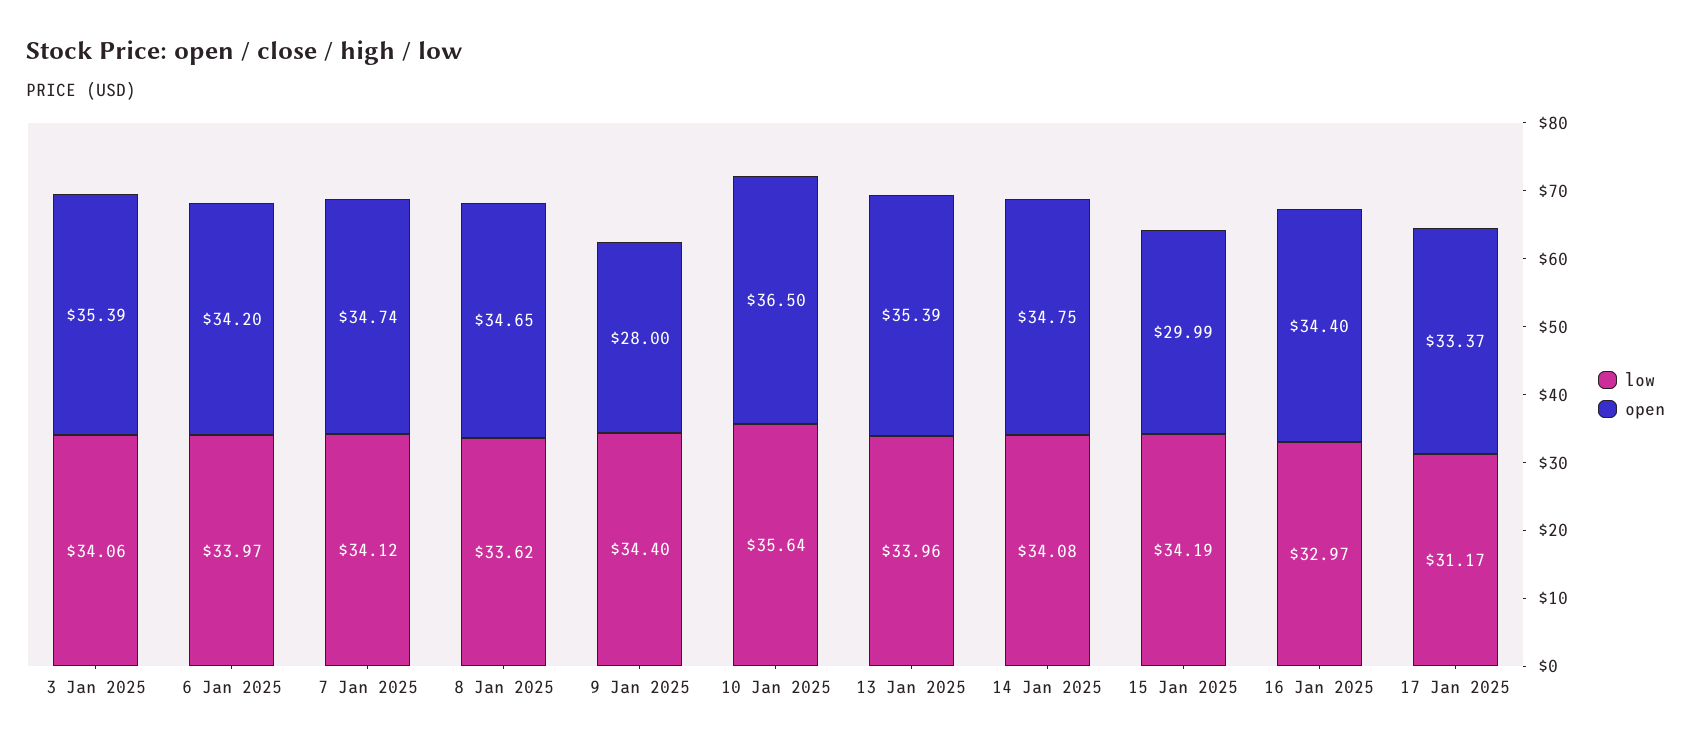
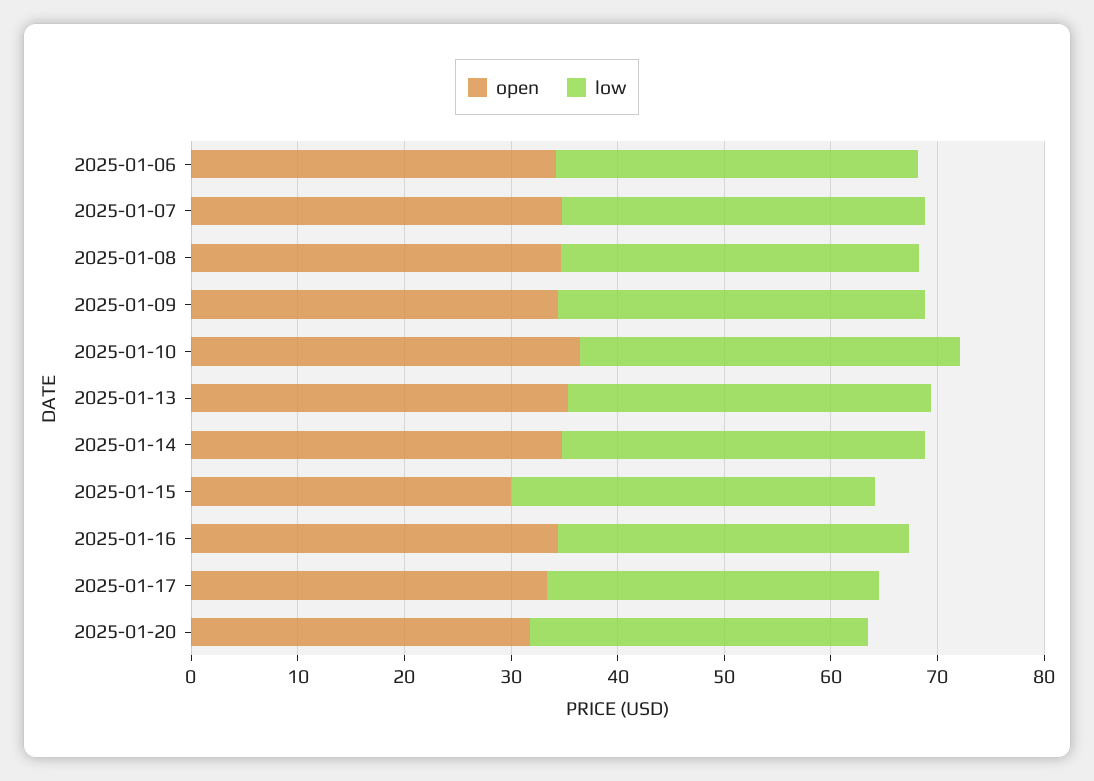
low, 3 Jan 2025: 34.06 -> none
open, 3 Jan 2025: 35.39 -> none
open, 9 Jan 2025: 28 -> 34
open, 2025-01-20: none -> 32
low, 2025-01-20: none -> 32

